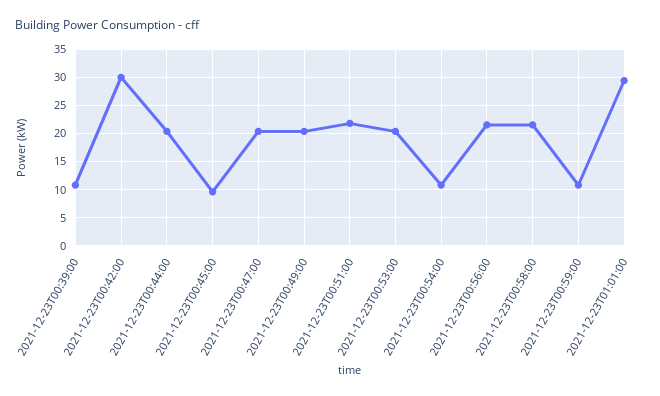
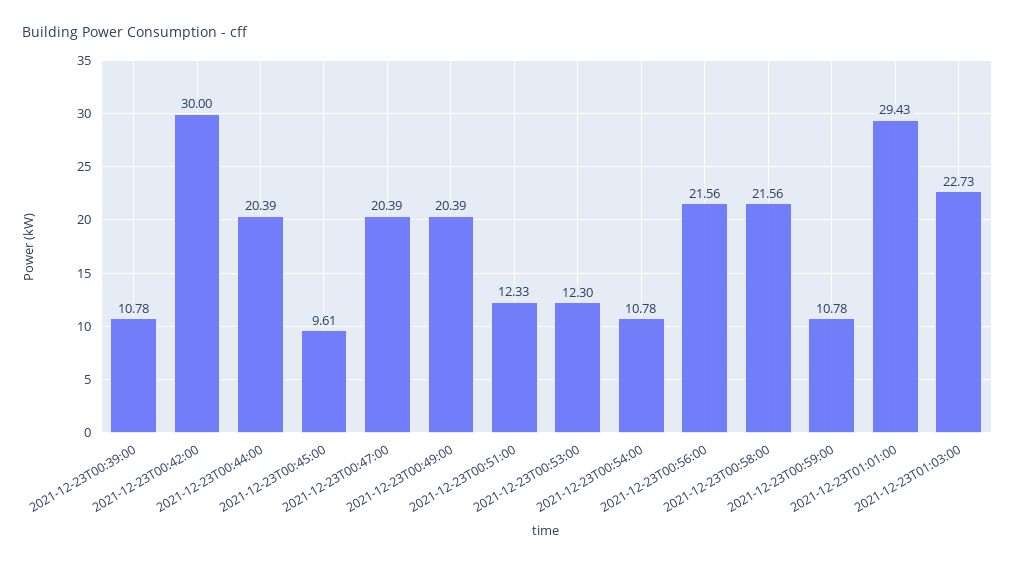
2021-12-23T00:51:00: 22.5 -> 12.33
2021-12-23T00:53:00: 20 -> 12.3
2021-12-23T01:03:00: none -> 22.73

